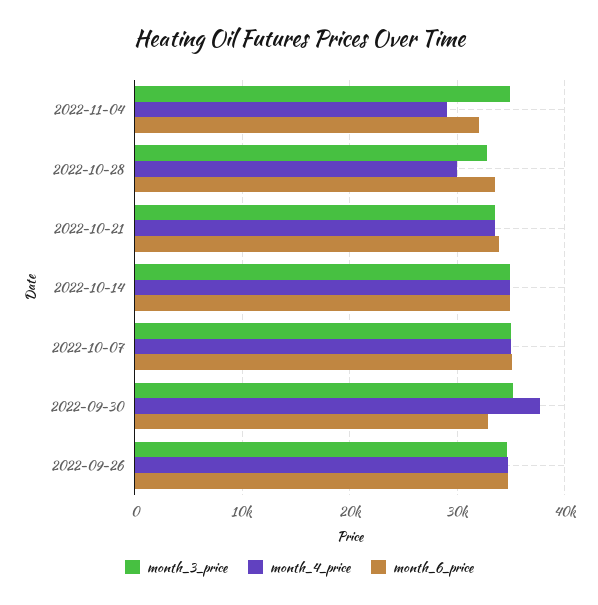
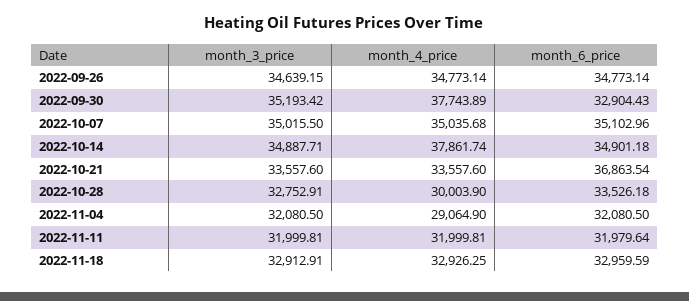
month_3_price, 2022-11-04: 35000 -> 32080.5
month_6_price, 2022-10-21: 34000 -> 36863.54
month_4_price, 2022-10-14: 35000 -> 37861.74
month_3_price, 2022-11-11: none -> 31999.81
month_4_price, 2022-11-11: none -> 31999.81
month_6_price, 2022-11-11: none -> 31979.64
month_3_price, 2022-11-18: none -> 32912.91
month_4_price, 2022-11-18: none -> 32926.25
month_6_price, 2022-11-18: none -> 32959.59

